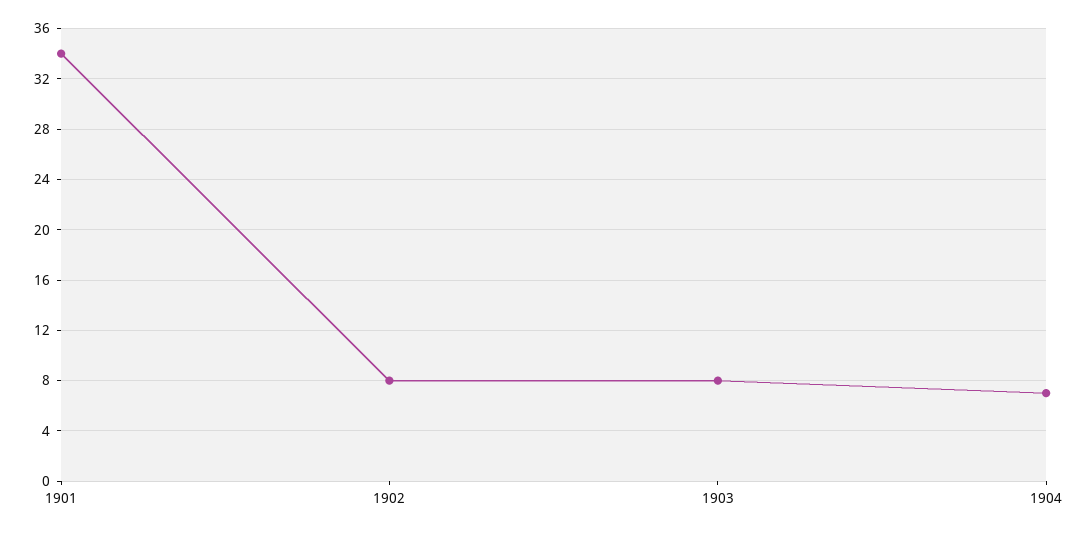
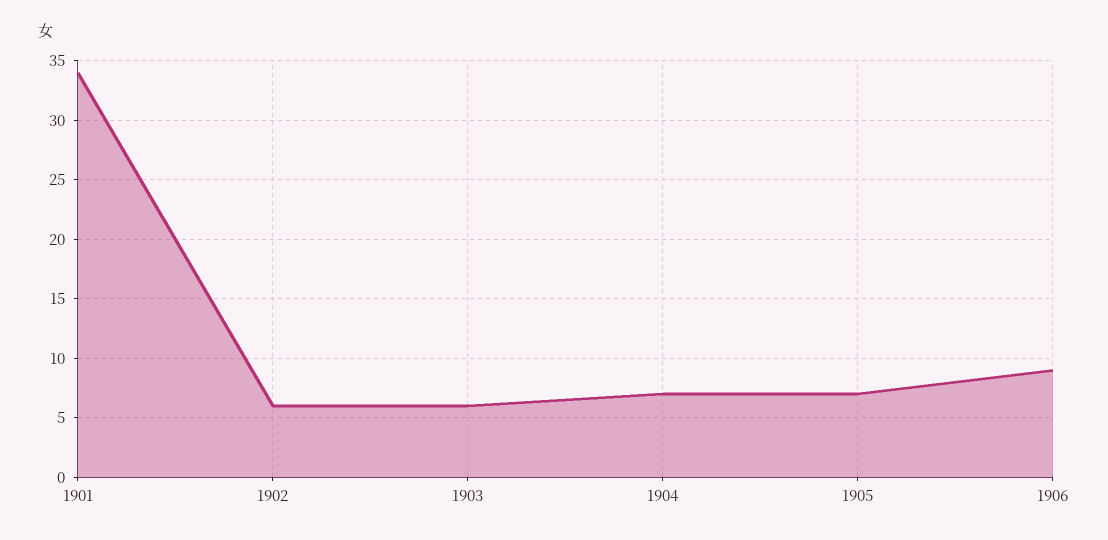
1902: 8 -> 6
1903: 8 -> 6
1905: none -> 7
1906: none -> 9

